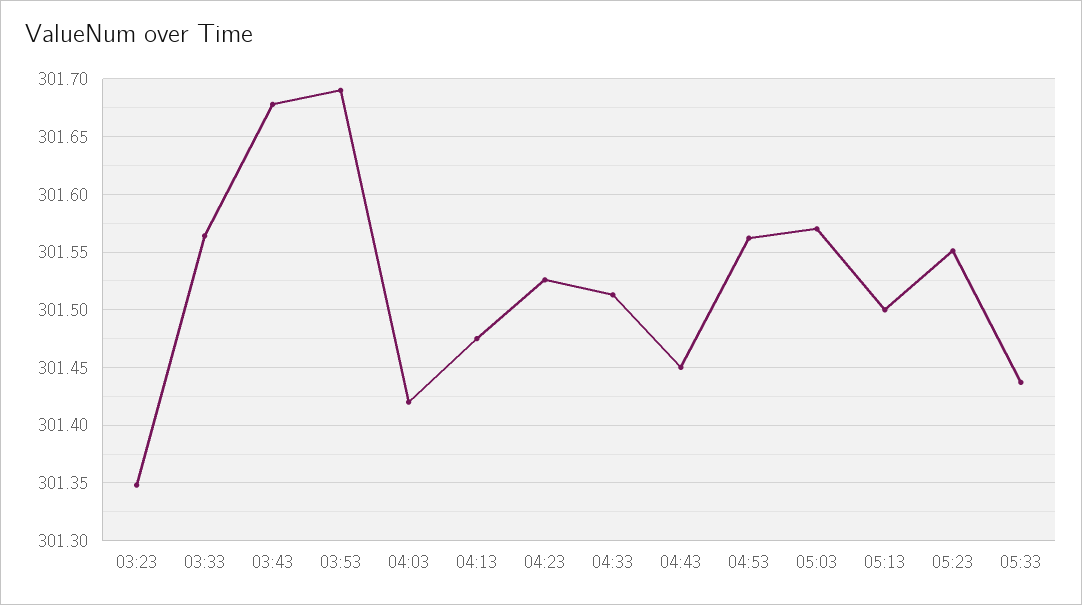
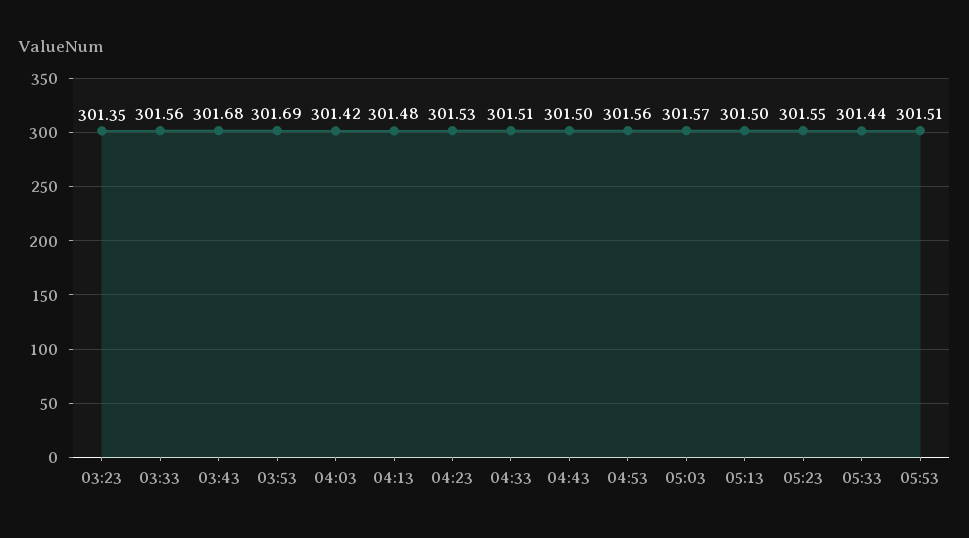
04:43: 301.45 -> 301.5
05:53: none -> 301.51

